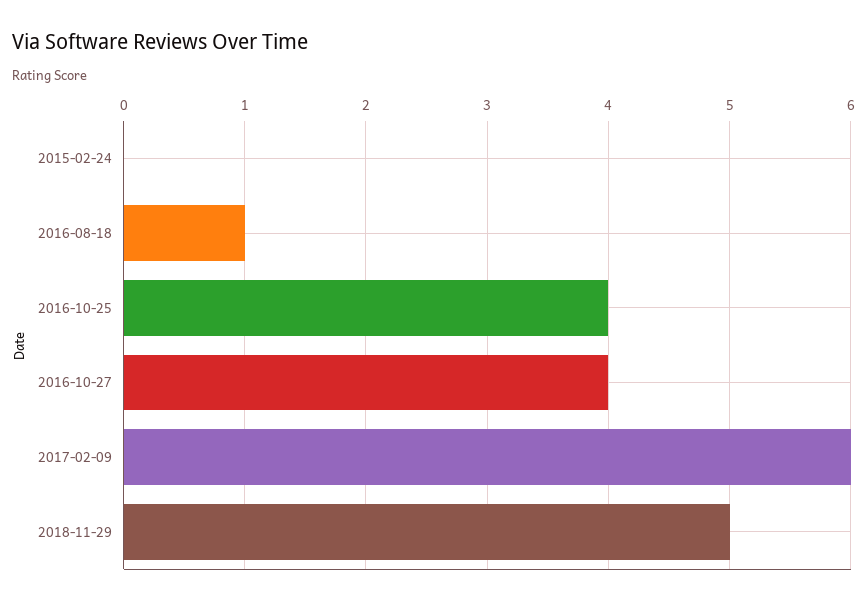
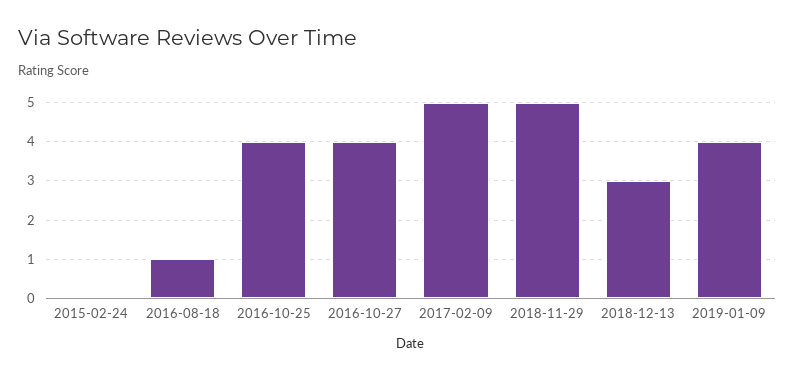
2017-02-09: 6 -> 5
2018-12-13: none -> 3
2019-01-09: none -> 4

